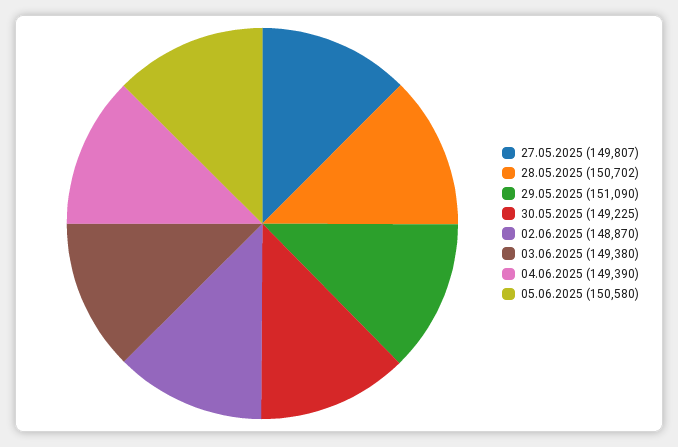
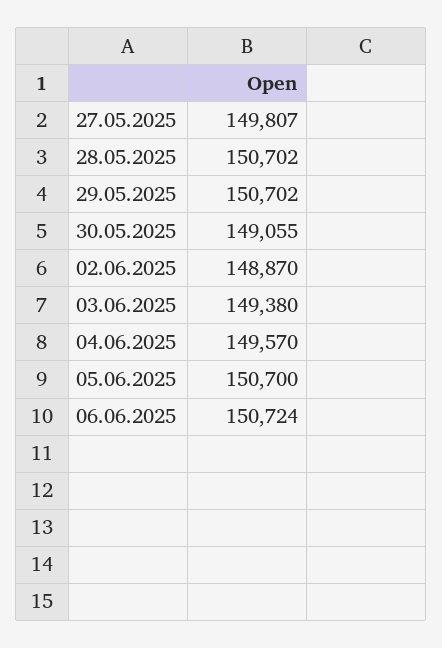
29.05.2025: 151090 -> 150702
30.05.2025: 149225 -> 149055
04.06.2025: 149390 -> 149570
05.06.2025: 150580 -> 150700
06.06.2025: none -> 150724

